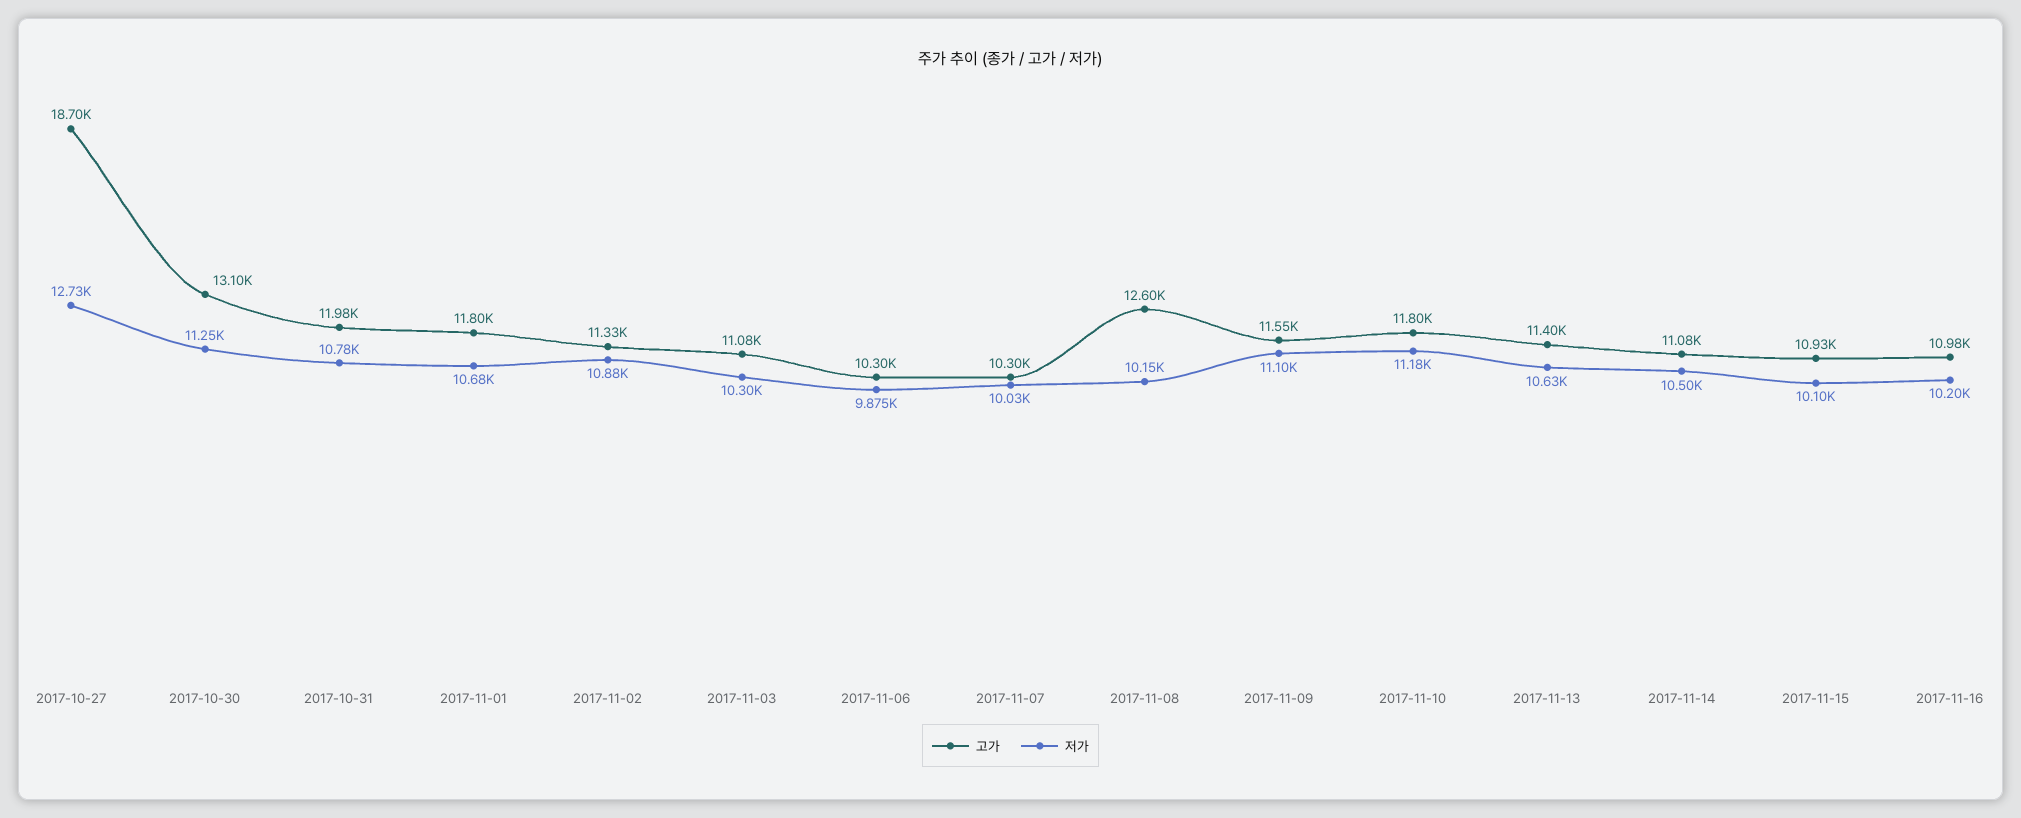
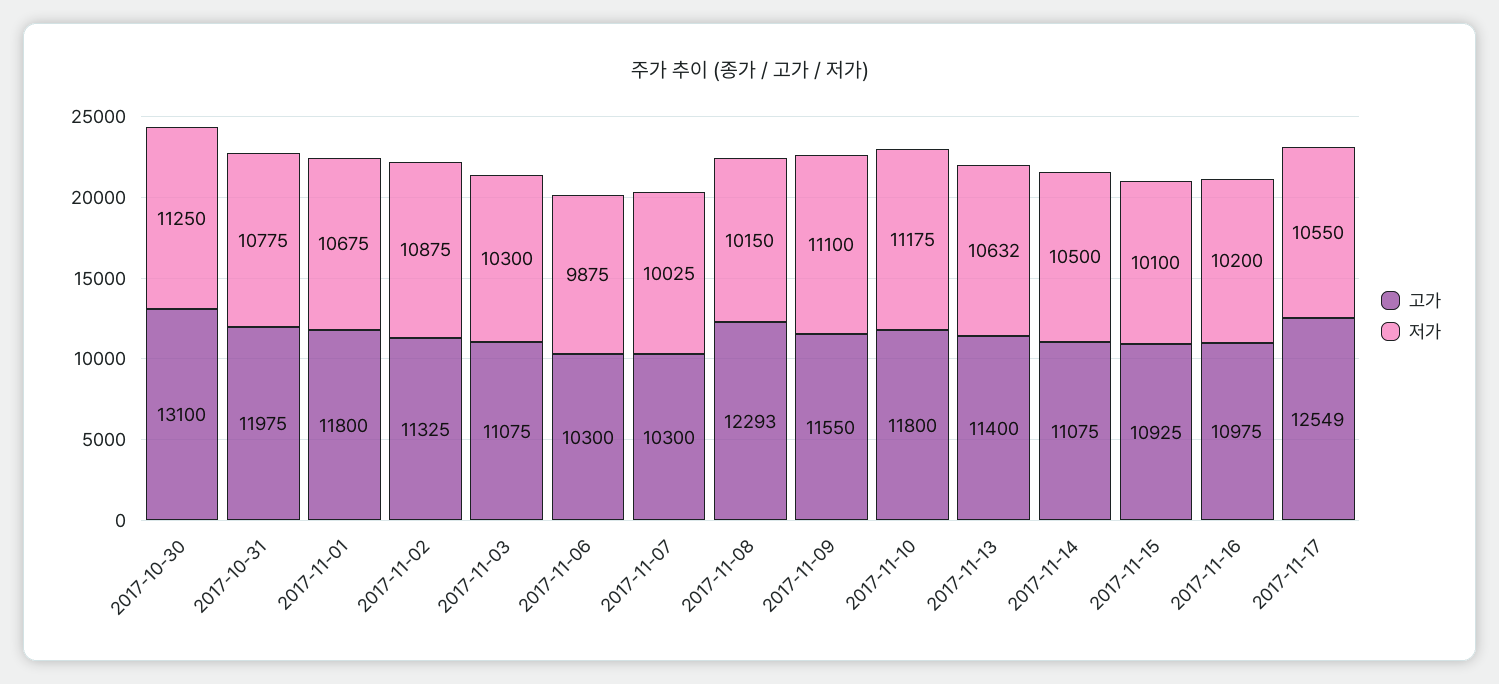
고가, 2017-10-27: 18700 -> none
저가, 2017-10-27: 12730 -> none
고가, 2017-11-08: 12600 -> 12293
고가, 2017-11-17: none -> 12549
저가, 2017-11-17: none -> 10550

